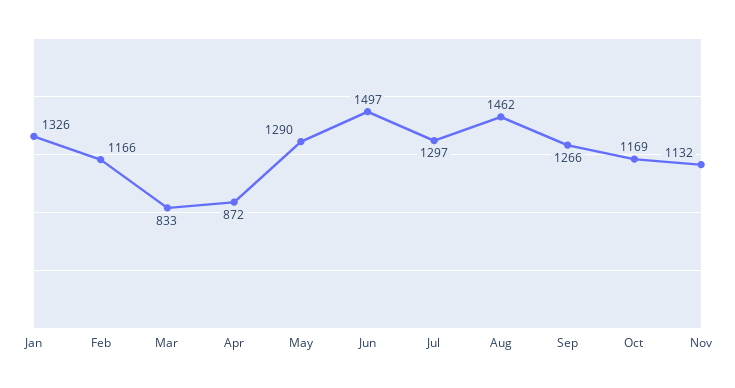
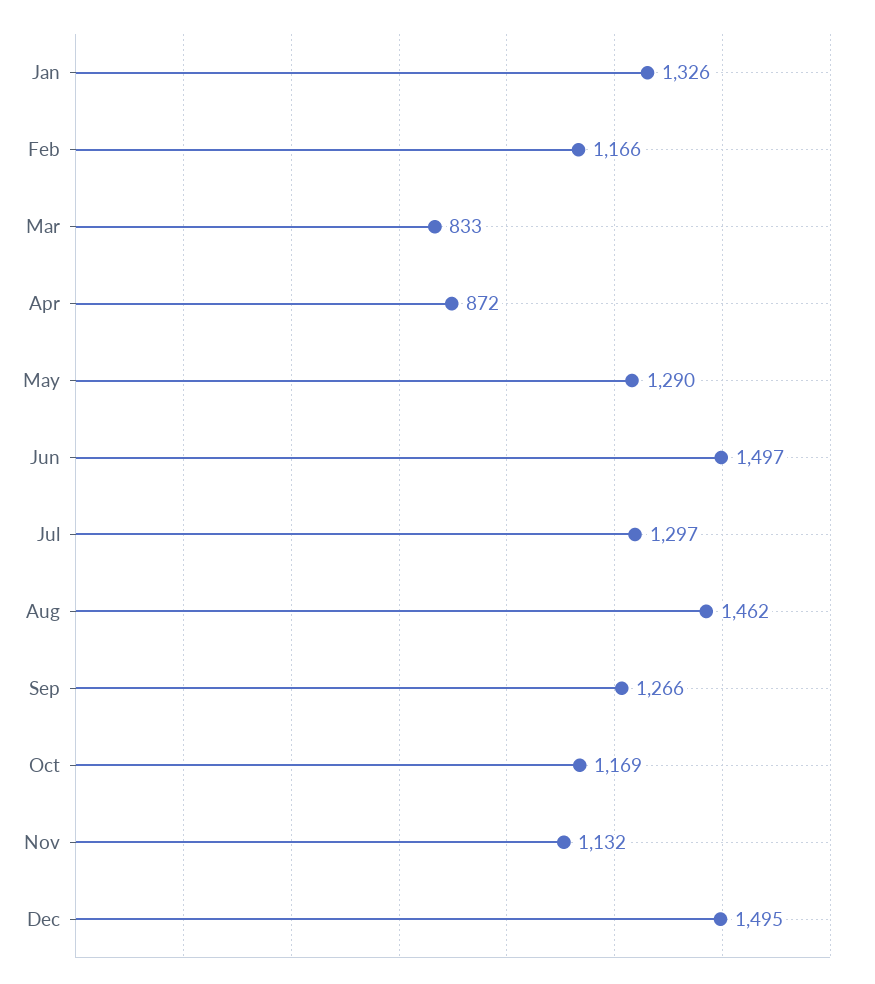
Dec: none -> 1495

